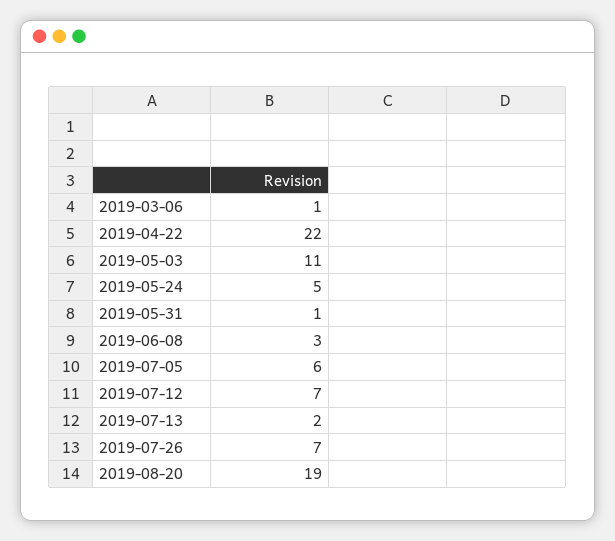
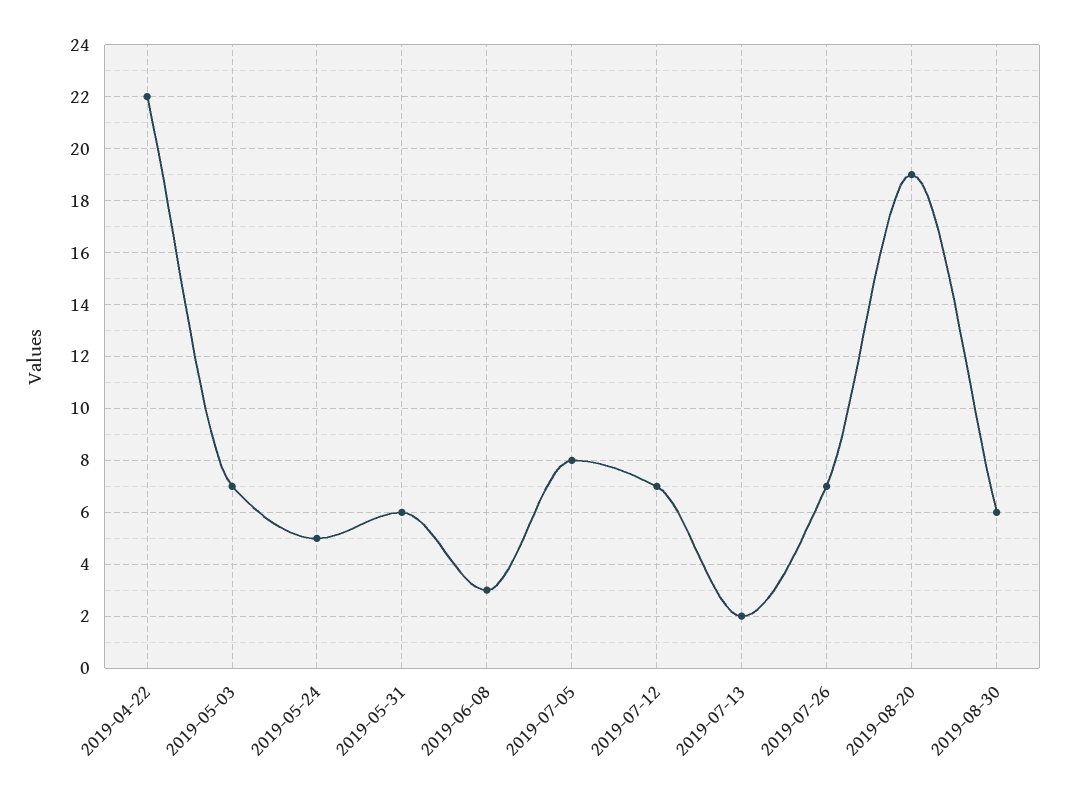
2019-03-06: 1 -> none
2019-05-03: 11 -> 7
2019-05-31: 1 -> 6
2019-07-05: 6 -> 8
2019-08-30: none -> 6

